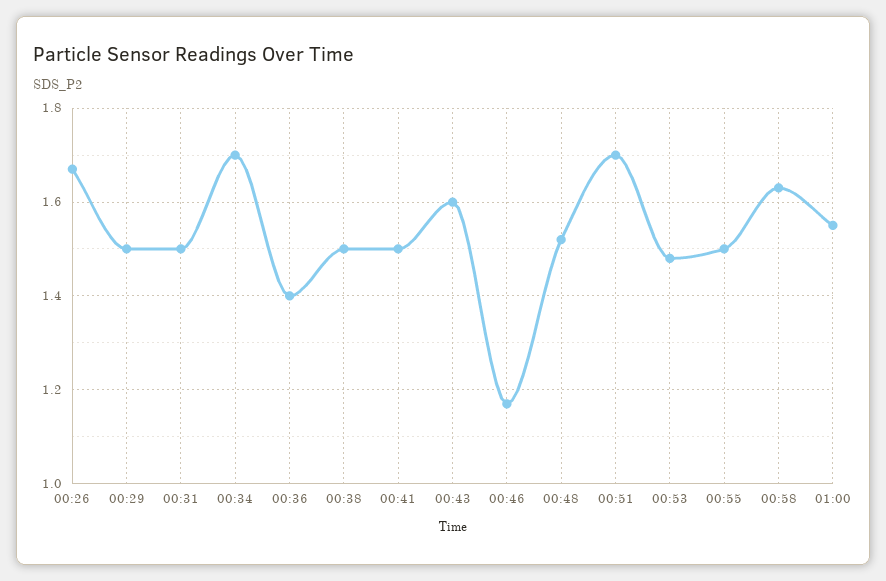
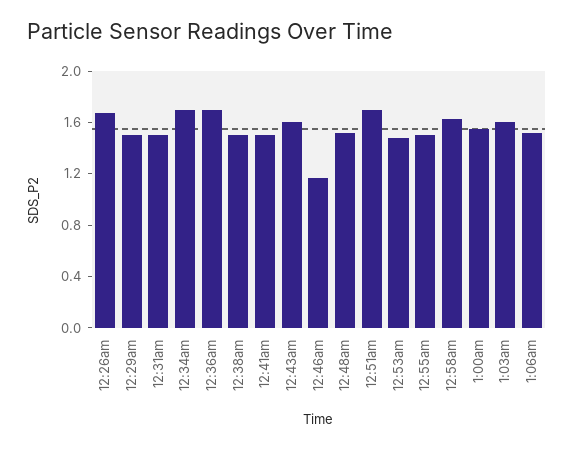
00:36: 1.4 -> 1.7
1:03am: none -> 1.6
1:06am: none -> 1.5

